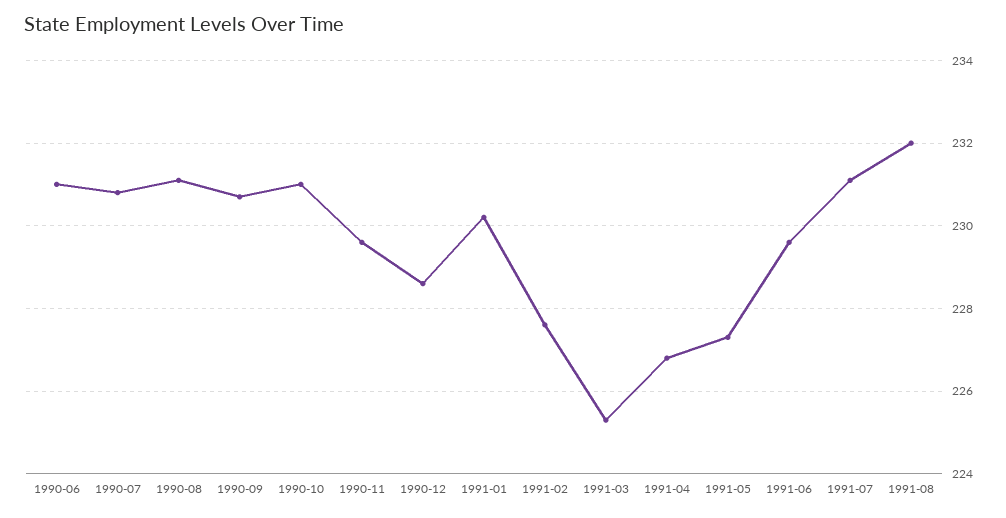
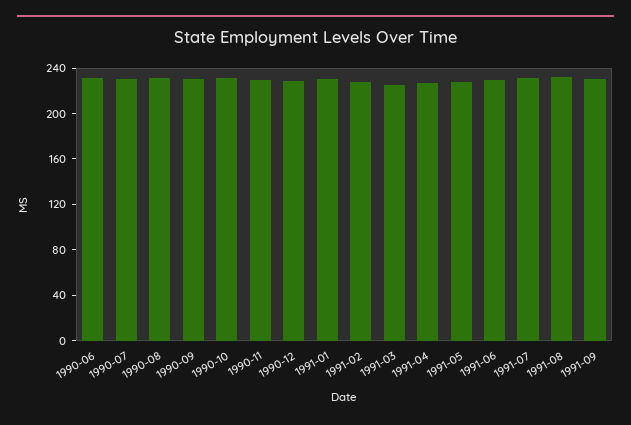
1991-09: none -> 230

